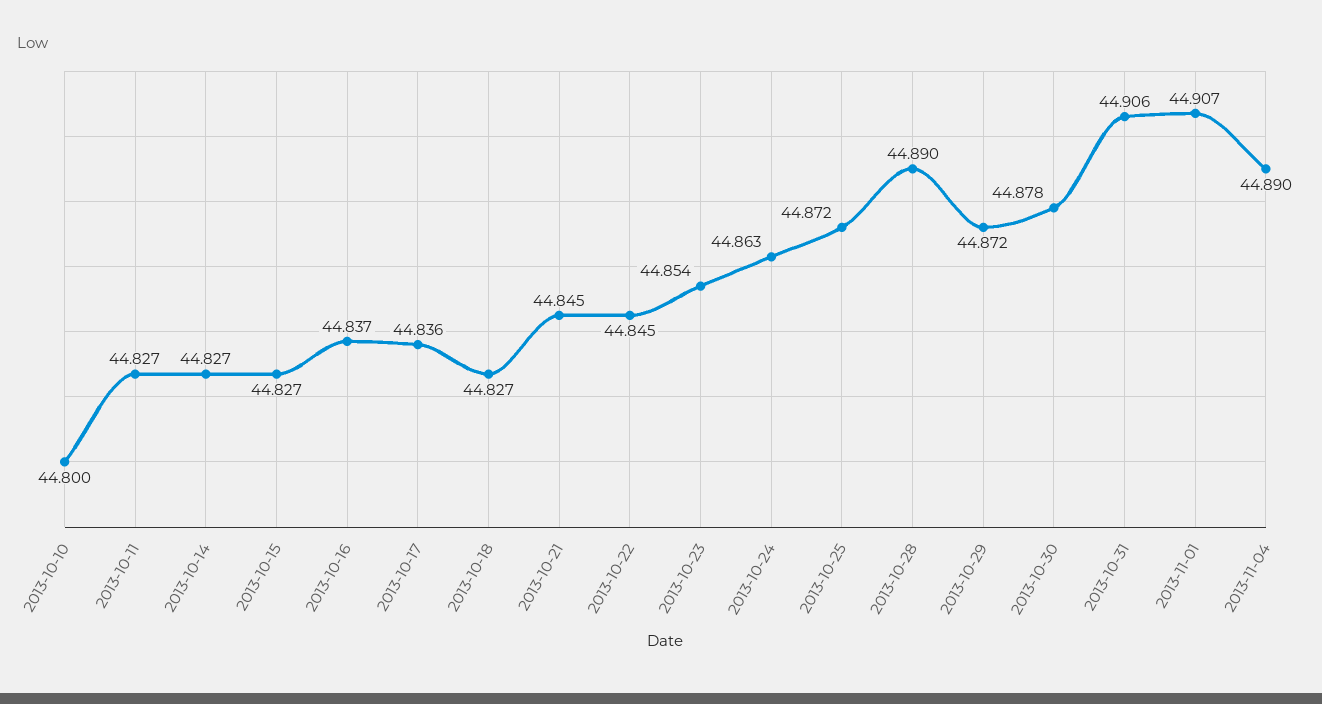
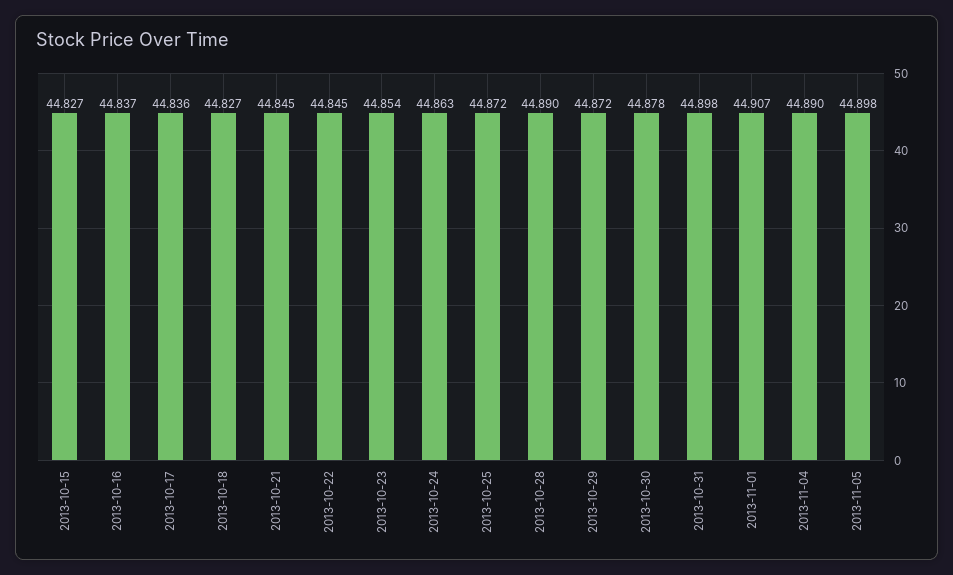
2013-10-10: 44.8 -> none
2013-10-11: 44.827 -> none
2013-10-14: 44.827 -> none
2013-10-31: 44.906 -> 44.898
2013-11-05: none -> 44.898

